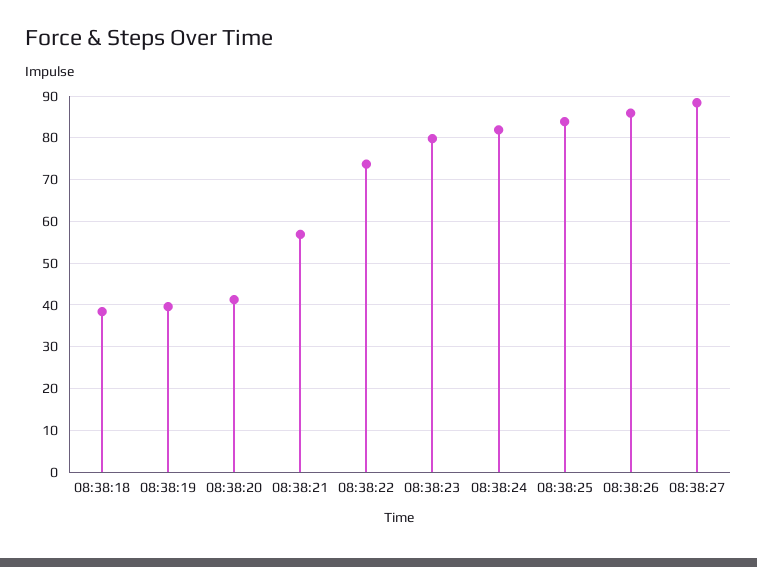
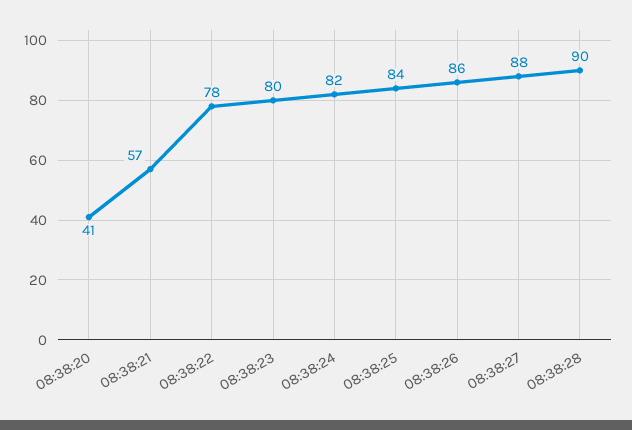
08:38:18: 38 -> none
08:38:19: 40 -> none
08:38:22: 74 -> 78
08:38:28: none -> 90

